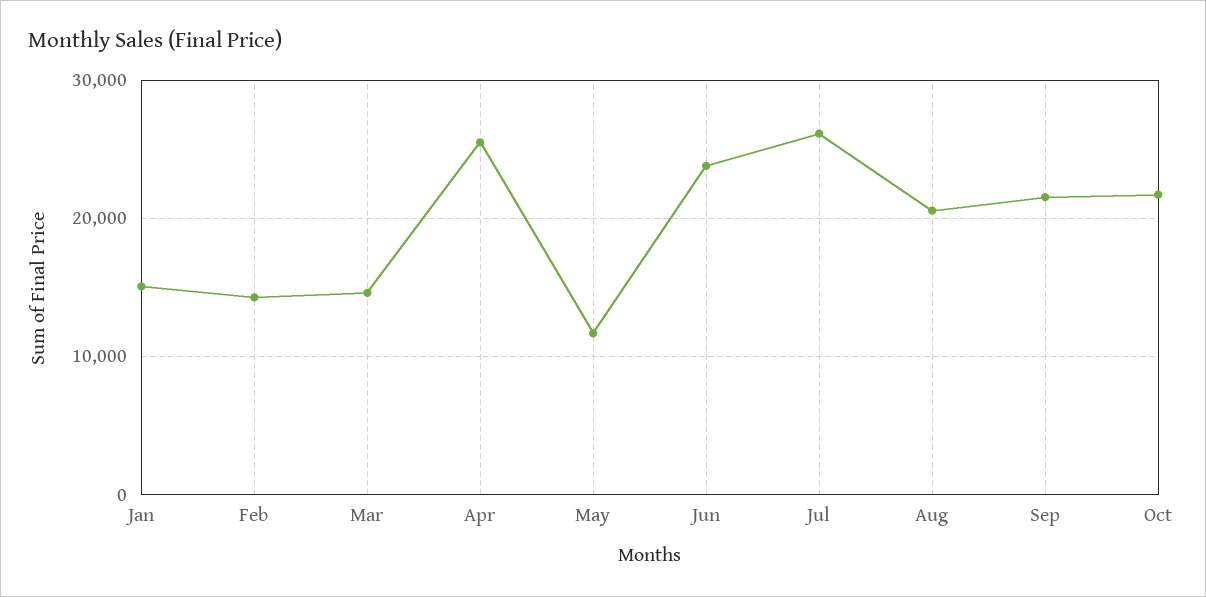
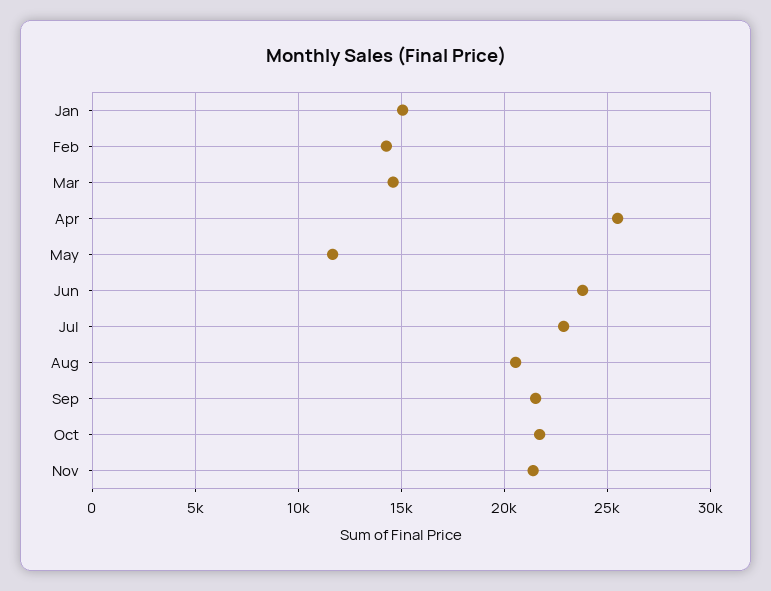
Jul: 26000 -> 23000
Nov: none -> 21500

